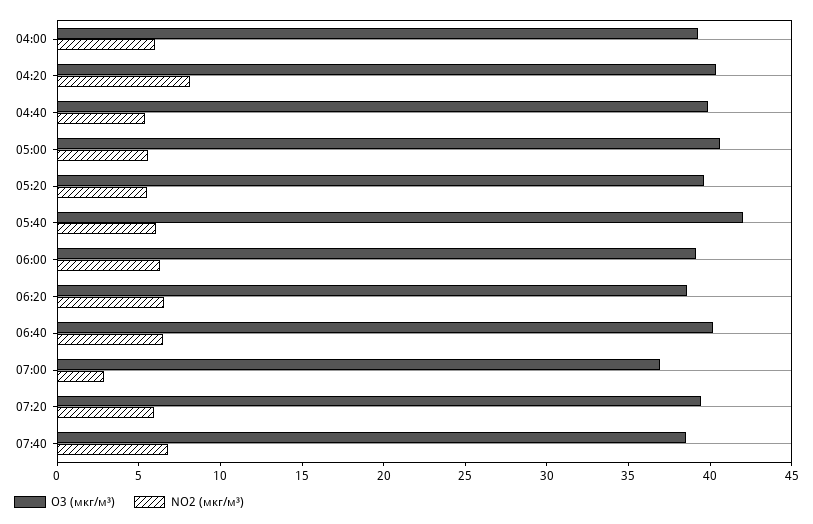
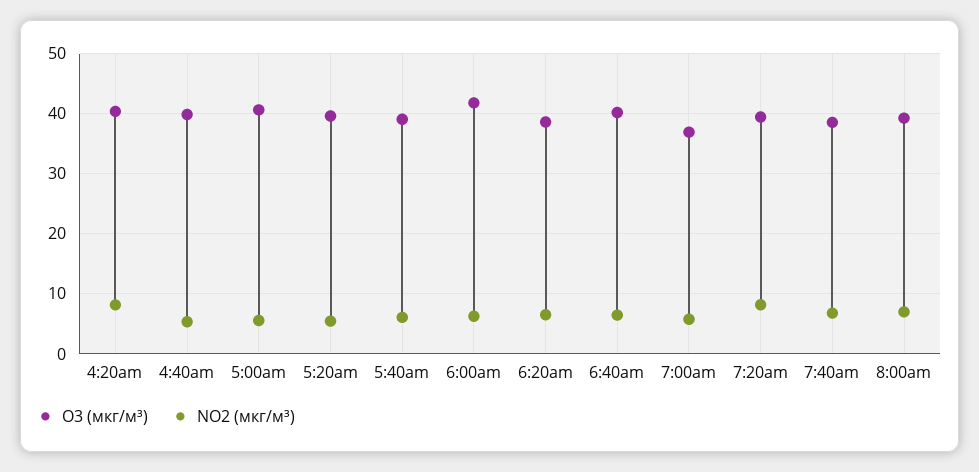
O3 (мкг/м³), 04:00: 39 -> none
NO2 (мкг/м³), 04:00: 6 -> none
O3 (мкг/м³), 05:40: 42 -> 39
O3 (мкг/м³), 06:00: 39 -> 42
NO2 (мкг/м³), 07:00: 3 -> 6
NO2 (мкг/м³), 07:20: 6 -> 8
O3 (мкг/м³), 8:00am: none -> 39
NO2 (мкг/м³), 8:00am: none -> 7

